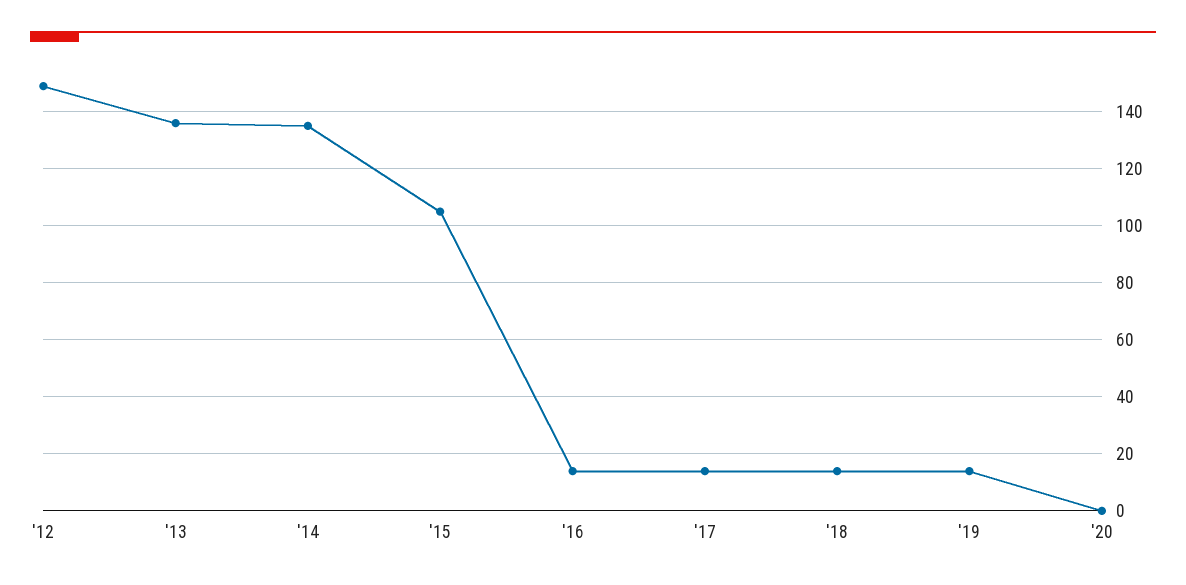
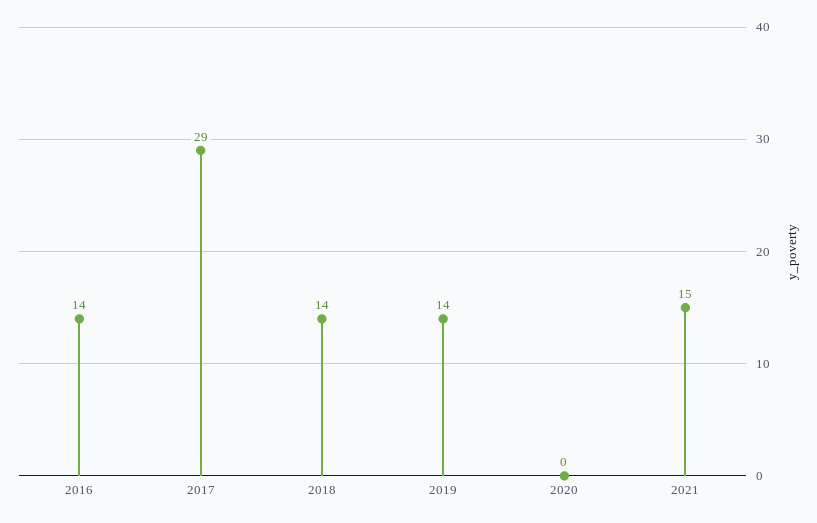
'12: 150 -> none
'13: 135 -> none
'14: 135 -> none
'15: 105 -> none
'17: 15 -> 29
2021: none -> 15

